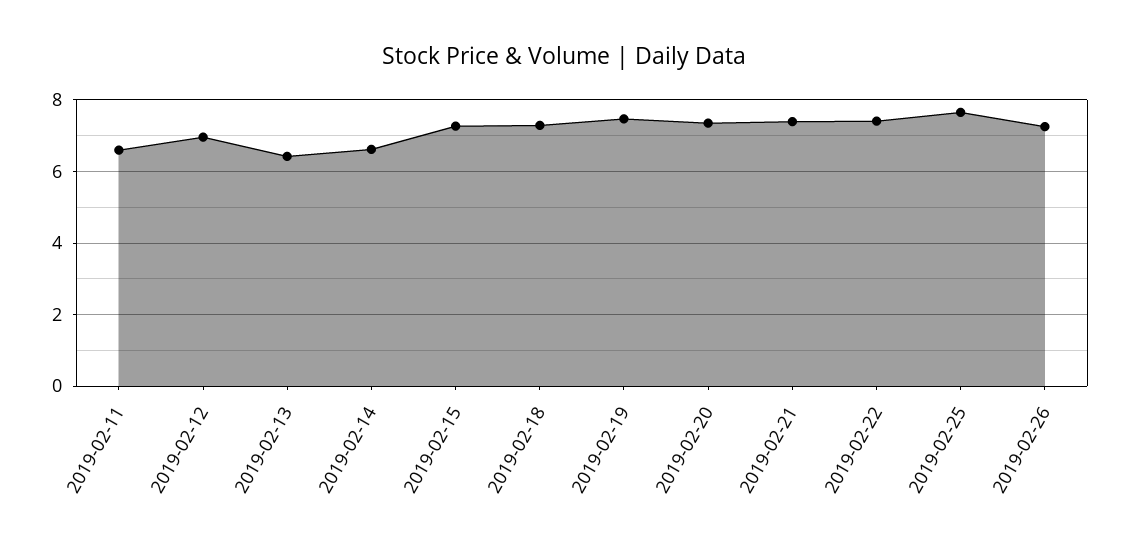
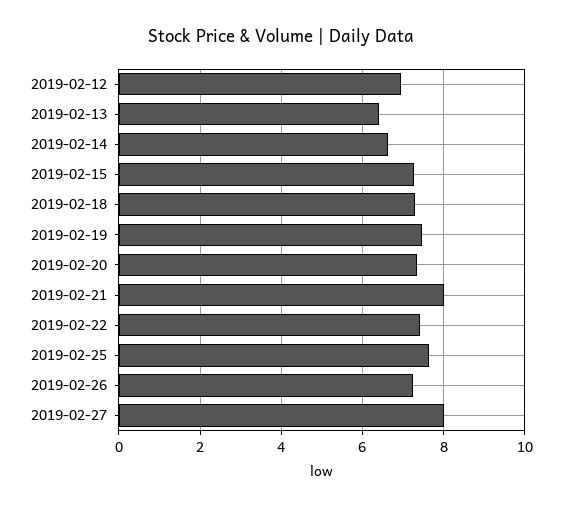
2019-02-11: 6.6 -> none
2019-02-21: 7.4 -> 8
2019-02-27: none -> 8

